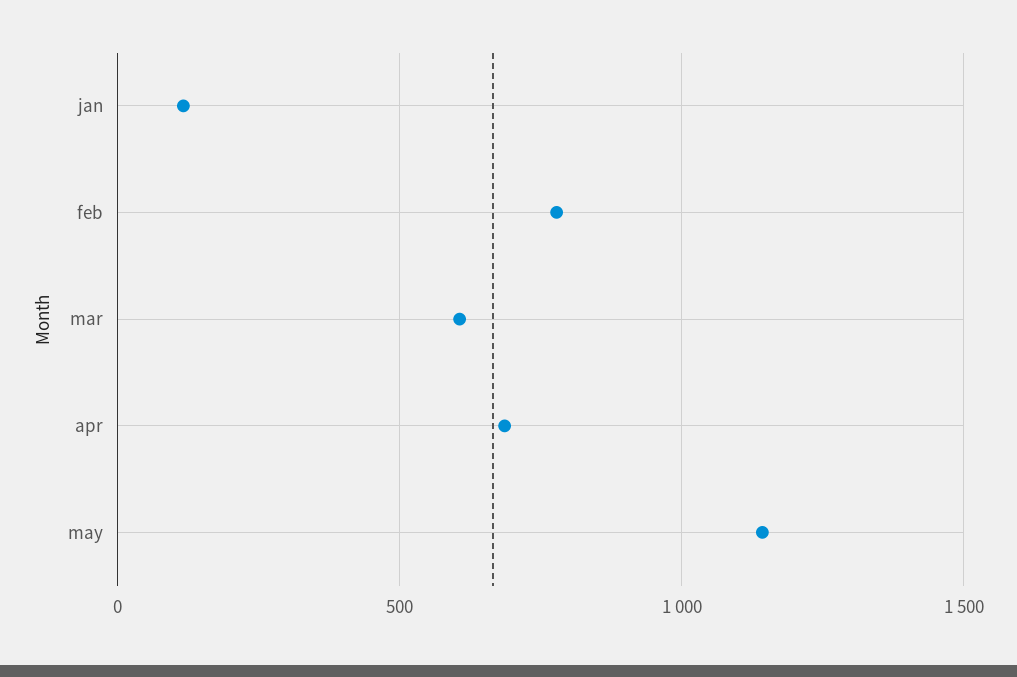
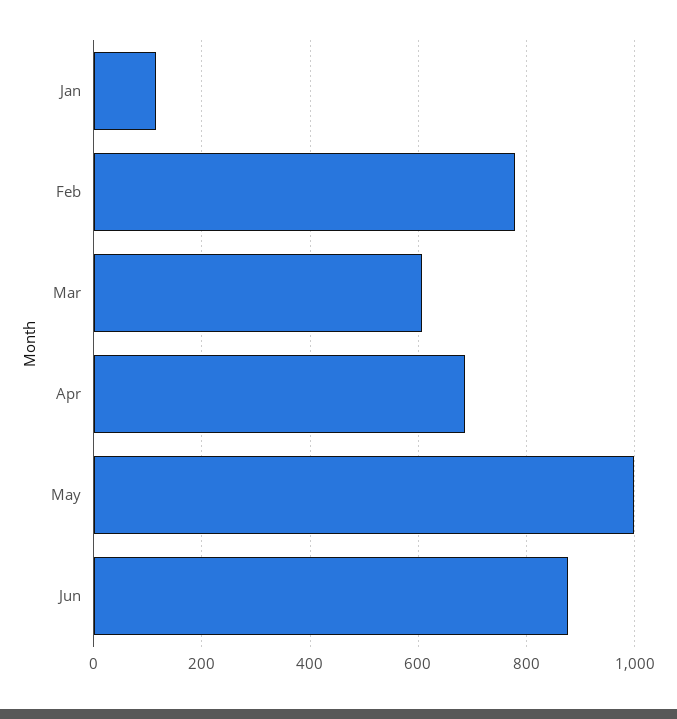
may: 1150 -> 1000
Jun: none -> 880

